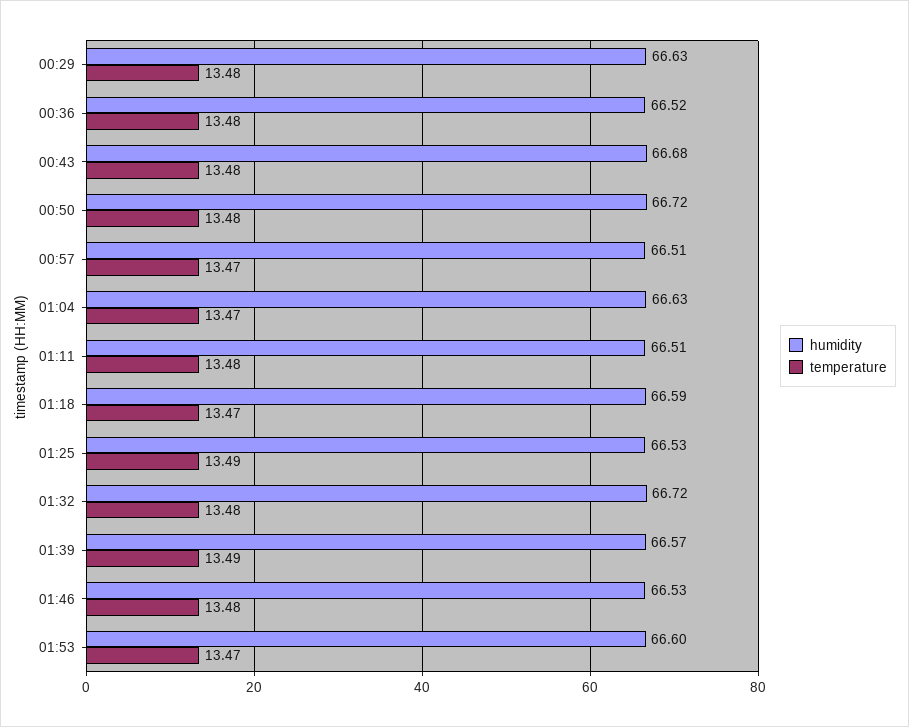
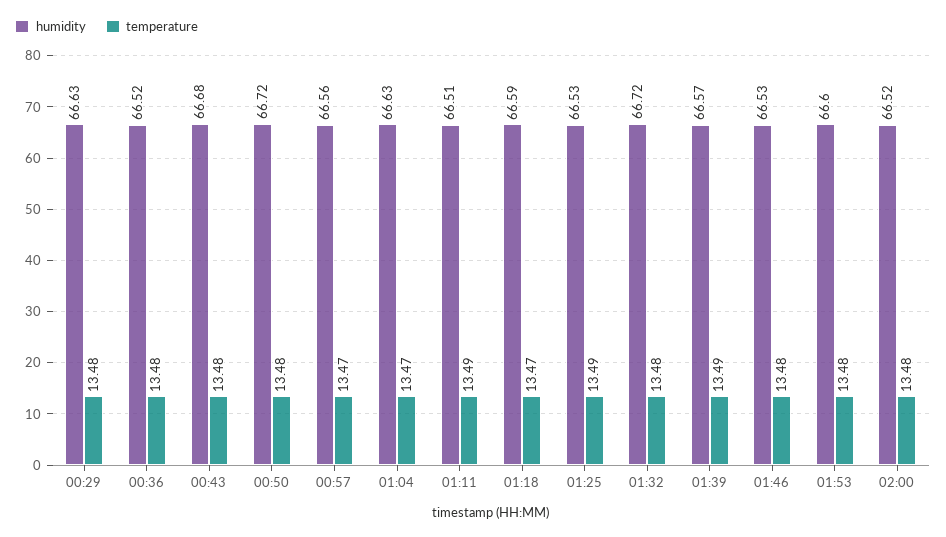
humidity, 00:57: 66.51 -> 66.56
temperature, 01:11: 13.48 -> 13.49
temperature, 01:53: 13.47 -> 13.48
humidity, 02:00: none -> 66.52
temperature, 02:00: none -> 13.48

